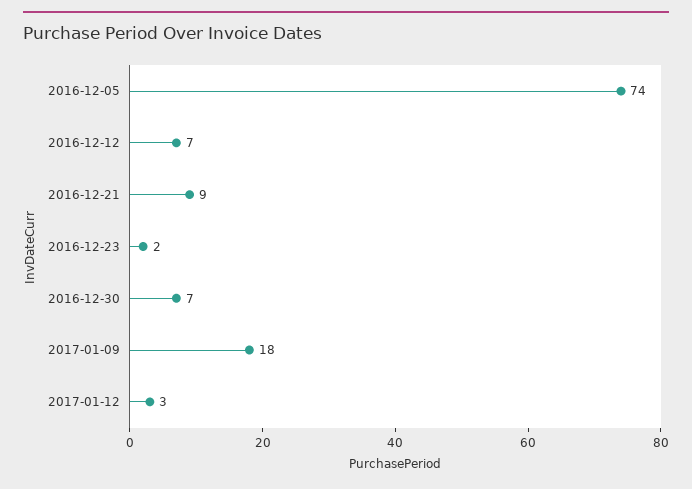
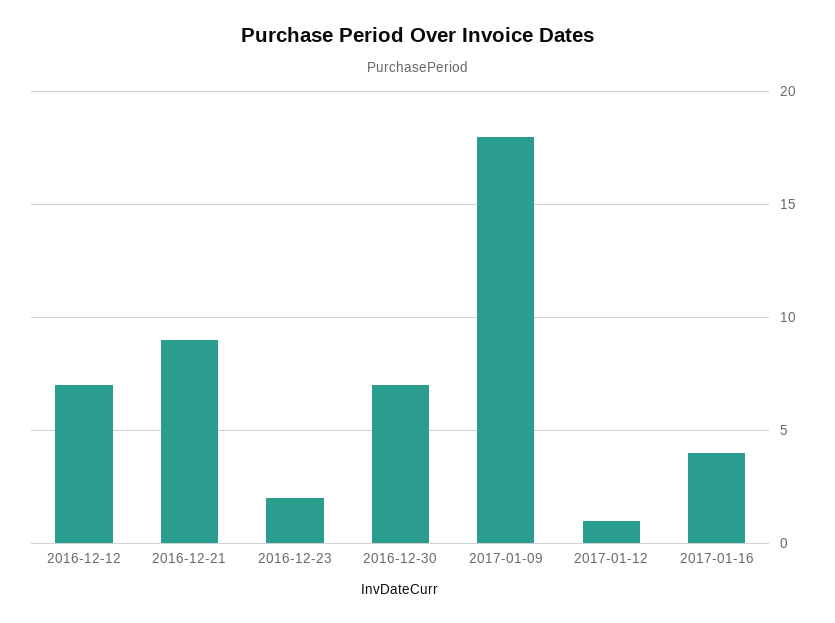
2016-12-05: 74 -> none
2017-01-12: 3 -> 1
2017-01-16: none -> 4

